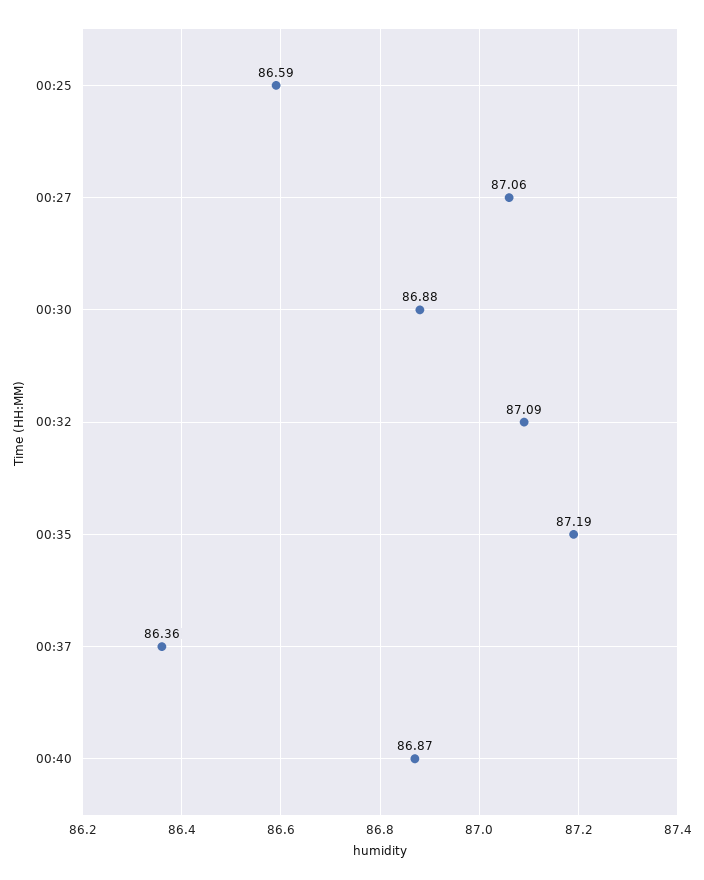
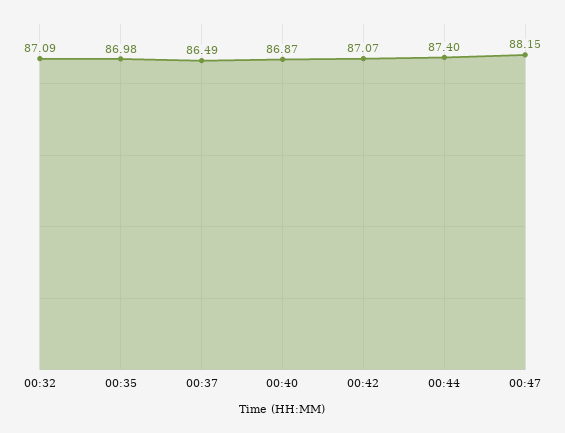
00:25: 86.59 -> none
00:27: 87.06 -> none
00:30: 86.88 -> none
00:35: 87.19 -> 86.98
00:37: 86.36 -> 86.49
00:42: none -> 87.07
00:44: none -> 87.4
00:47: none -> 88.15

